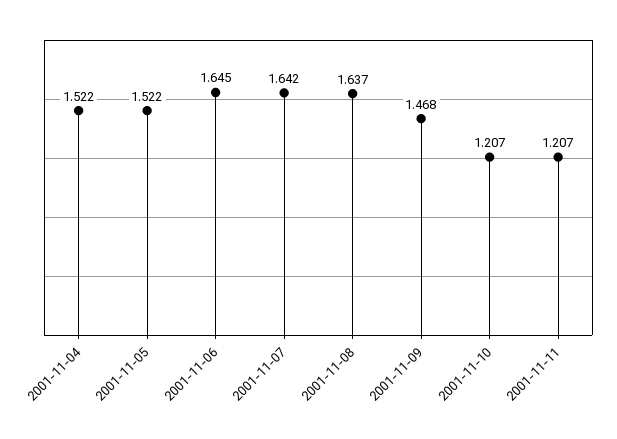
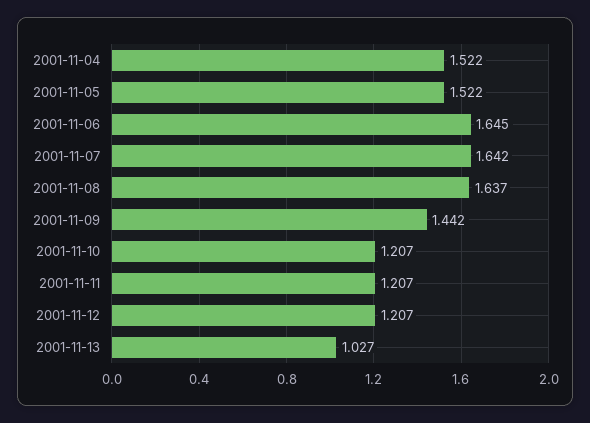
2001-11-09: 1.468 -> 1.442
2001-11-12: none -> 1.207
2001-11-13: none -> 1.027

